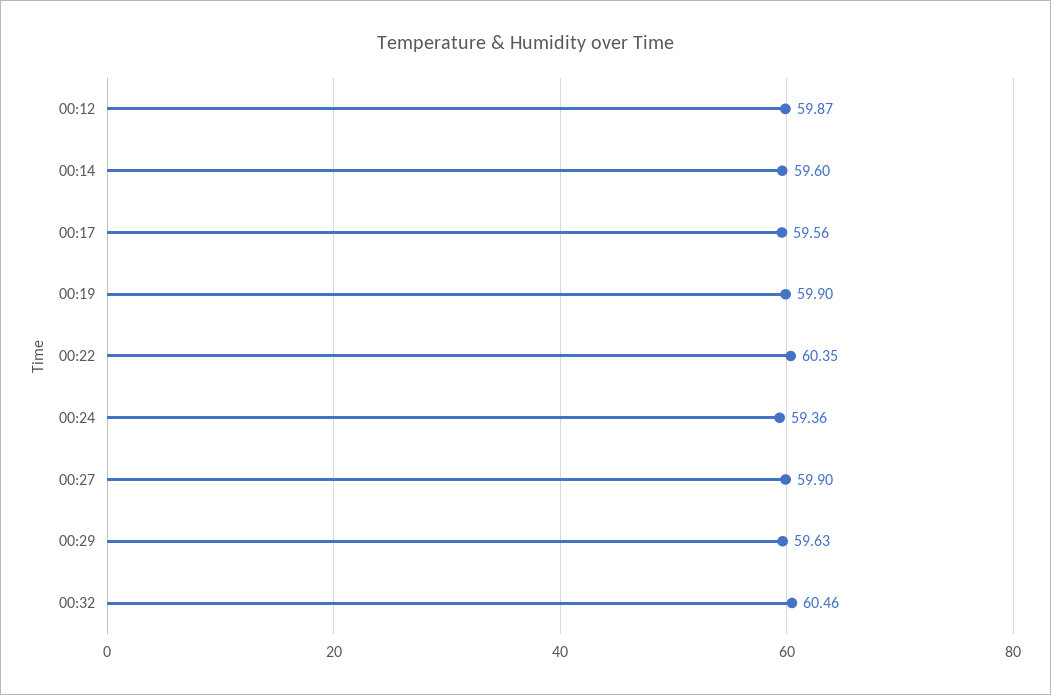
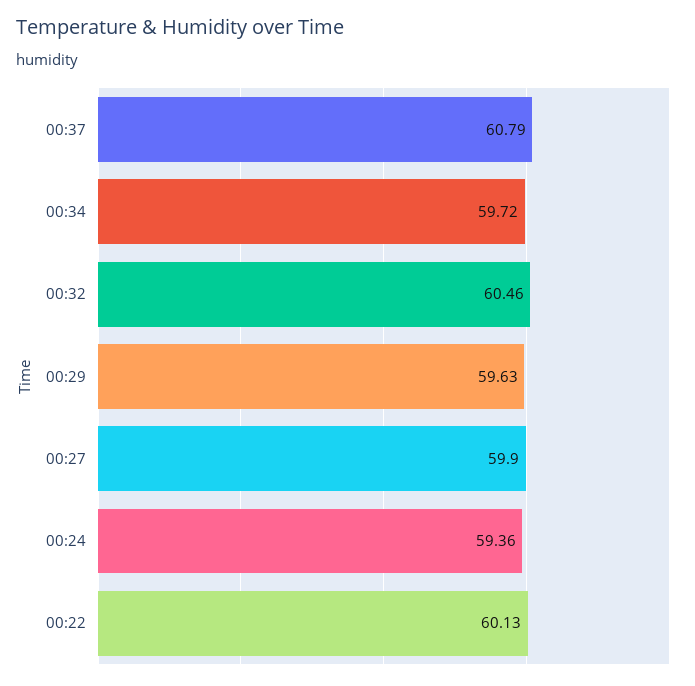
00:12: 59.87 -> none
00:14: 59.6 -> none
00:17: 59.56 -> none
00:19: 59.9 -> none
00:22: 60.35 -> 60.13
00:37: none -> 60.79
00:34: none -> 59.72

